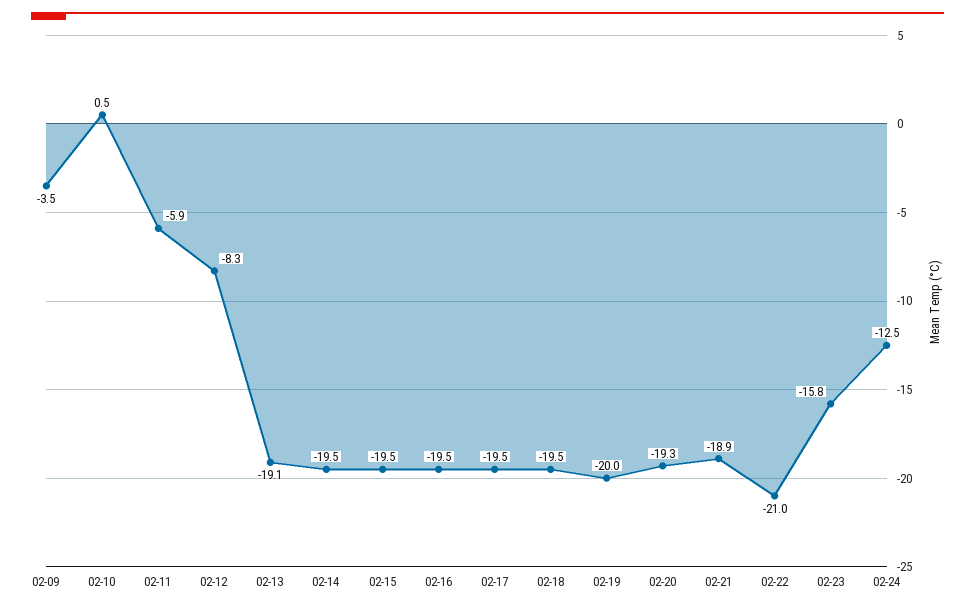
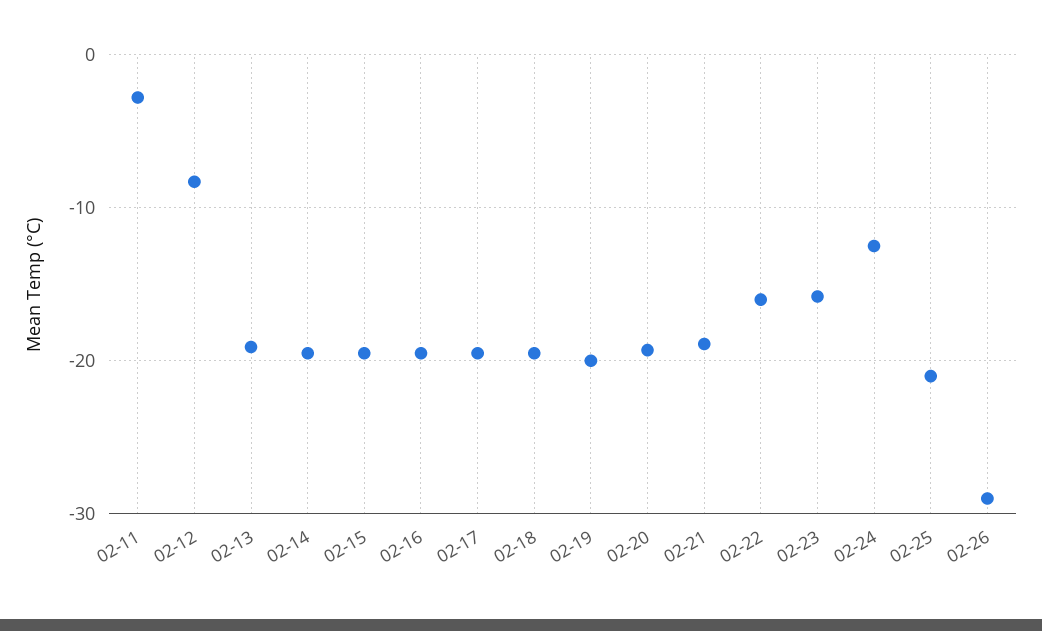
02-09: -3.5 -> none
02-10: 0.5 -> none
02-11: -5.9 -> -3
02-22: -21 -> -16
02-25: none -> -21
02-26: none -> -29

